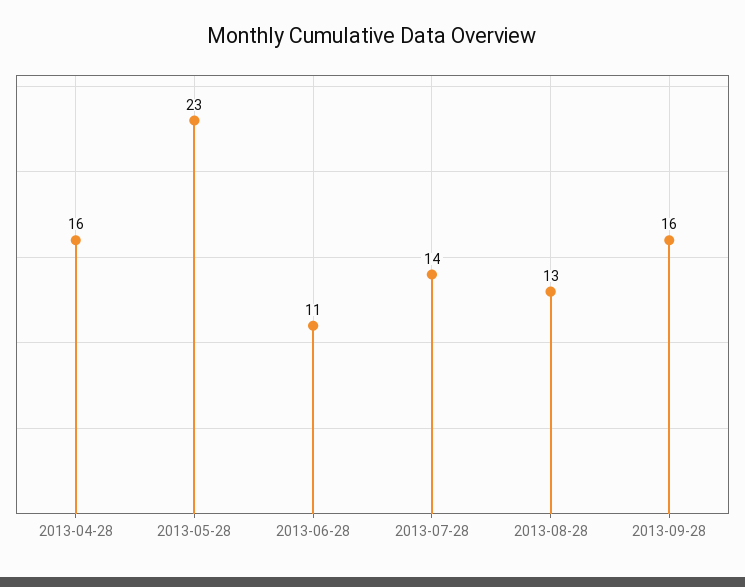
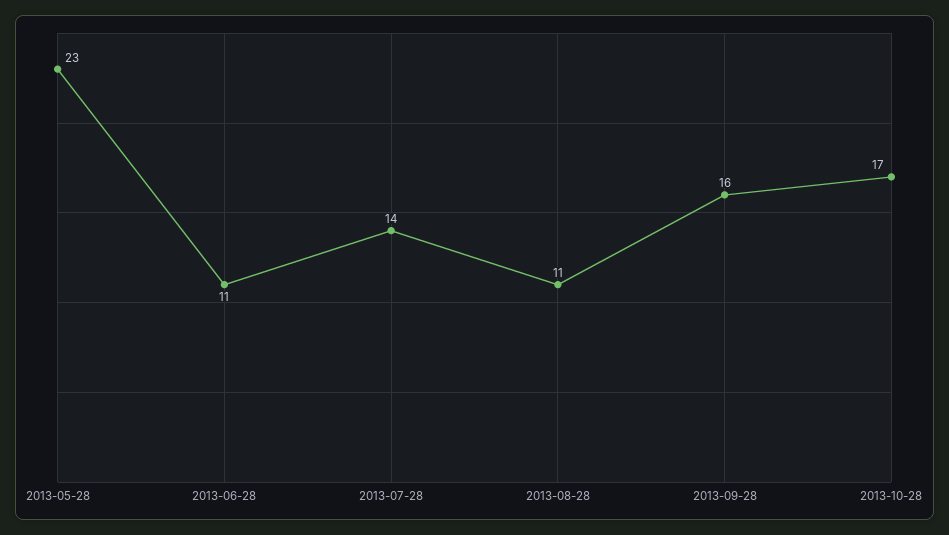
2013-04-28: 16 -> none
2013-08-28: 13 -> 11
2013-10-28: none -> 17

